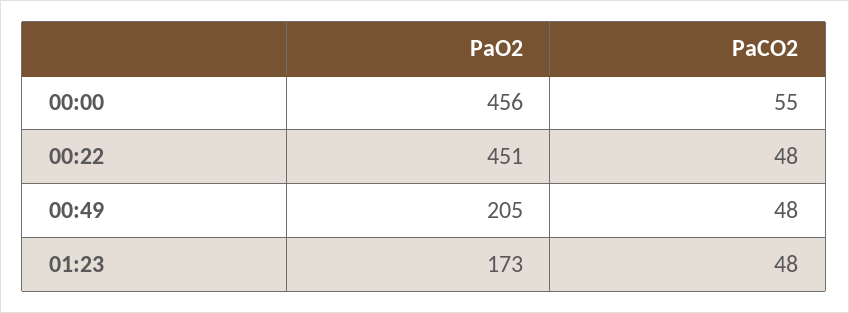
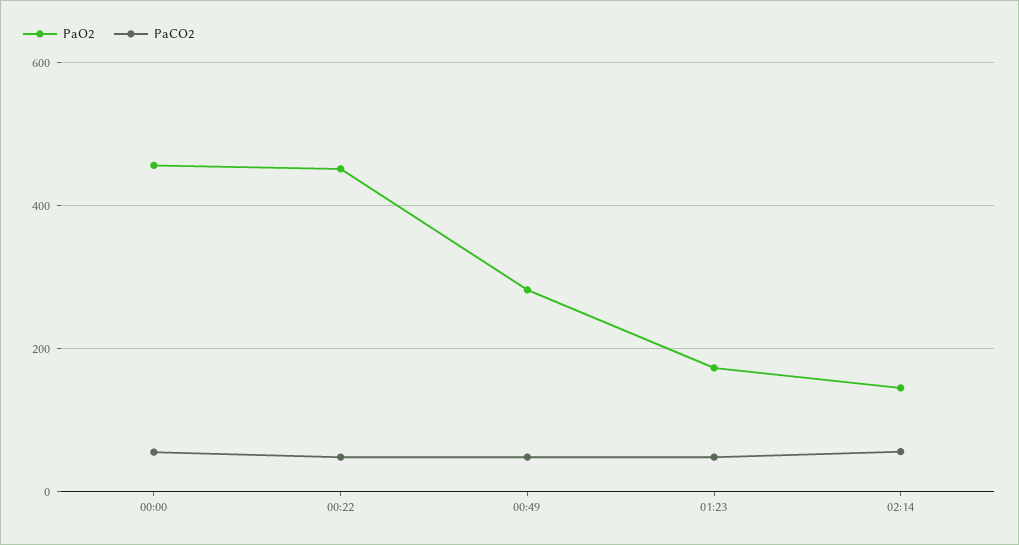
PaO2, 00:49: 205 -> 280
PaO2, 02:14: none -> 140
PaCO2, 02:14: none -> 60

